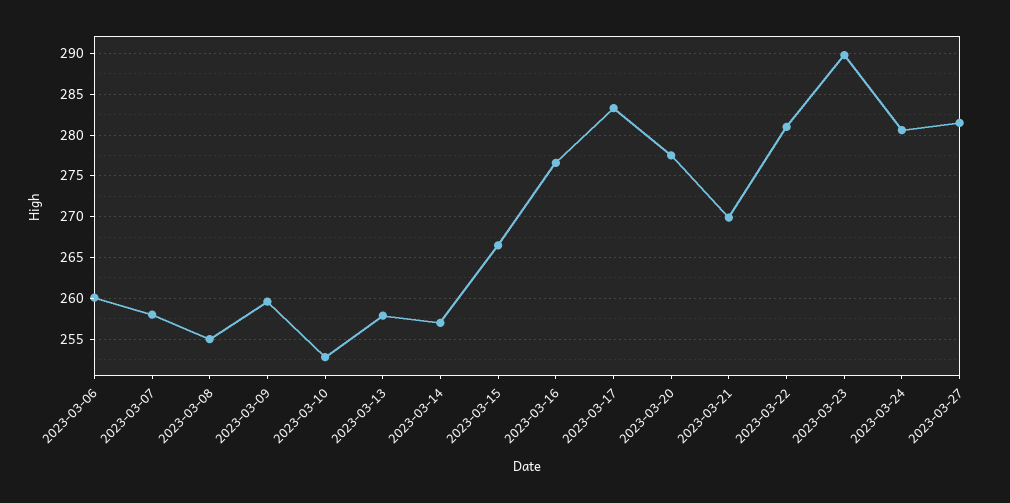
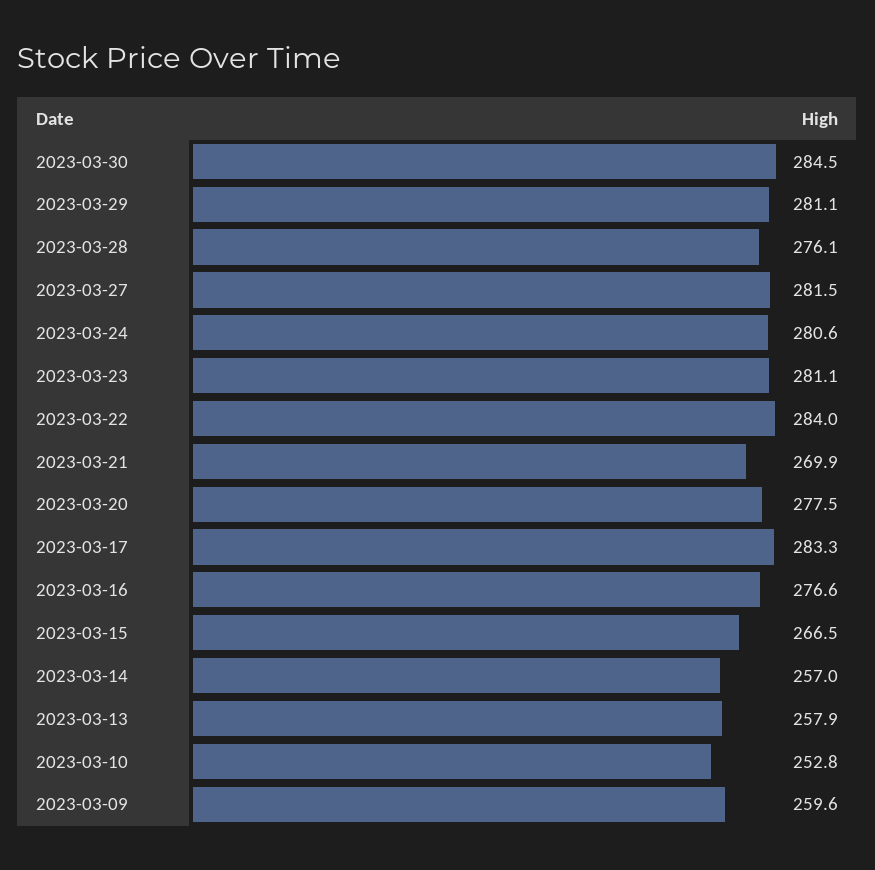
2023-03-06: 260 -> none
2023-03-07: 258 -> none
2023-03-08: 255 -> none
2023-03-22: 281 -> 284
2023-03-23: 290 -> 281.1
2023-03-30: none -> 284.5
2023-03-29: none -> 281.1
2023-03-28: none -> 276.1

